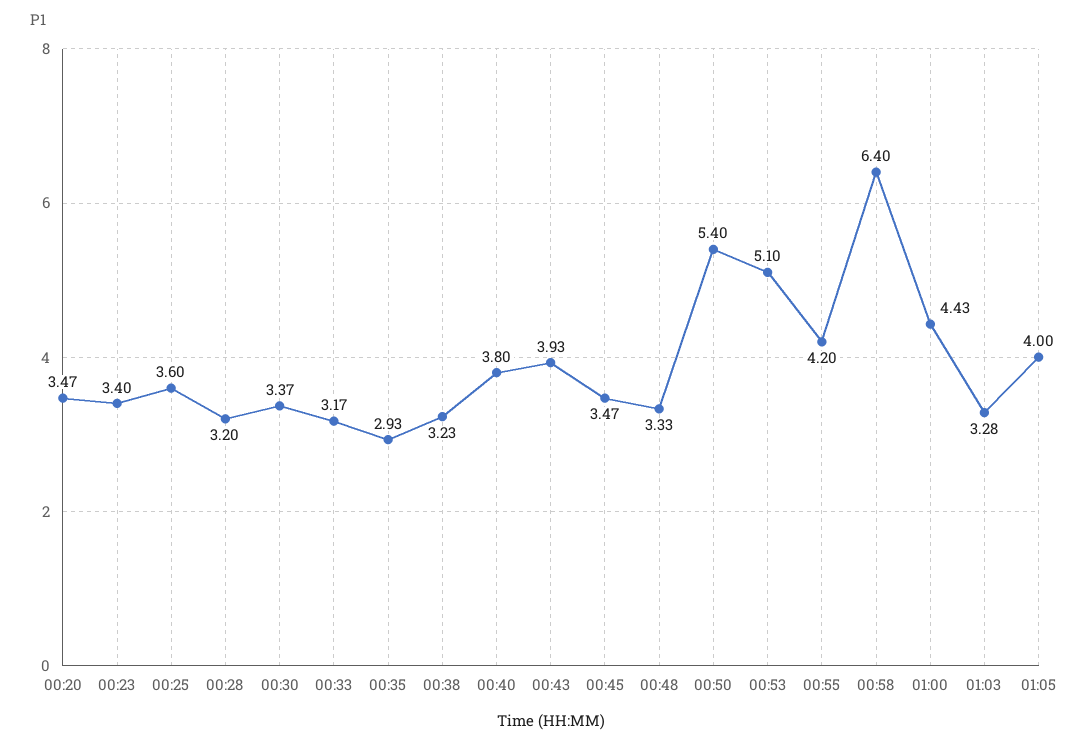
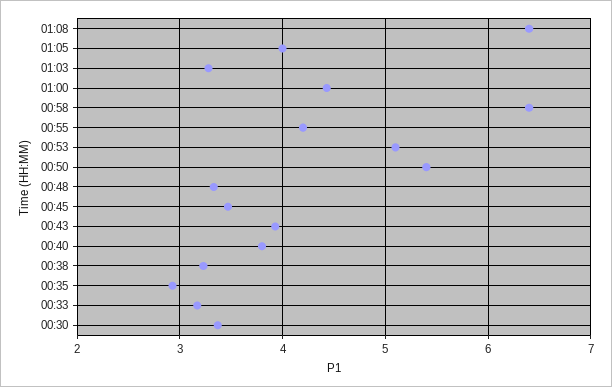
00:20: 3.47 -> none
00:23: 3.4 -> none
00:25: 3.6 -> none
00:28: 3.2 -> none
01:08: none -> 6.4

